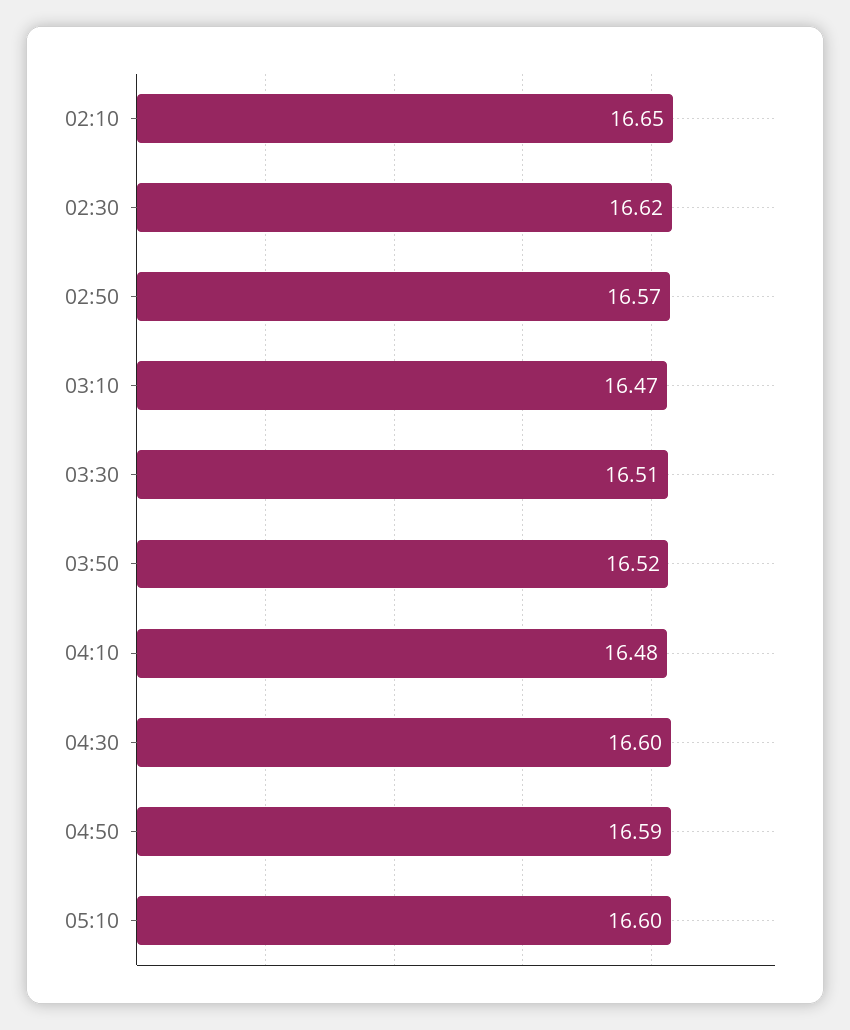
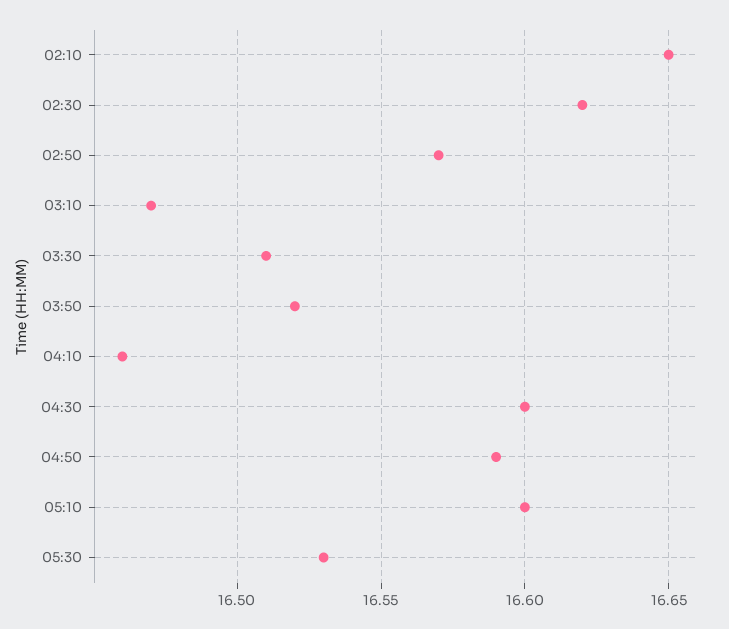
04:10: 16.48 -> 16.46
05:30: none -> 16.53

